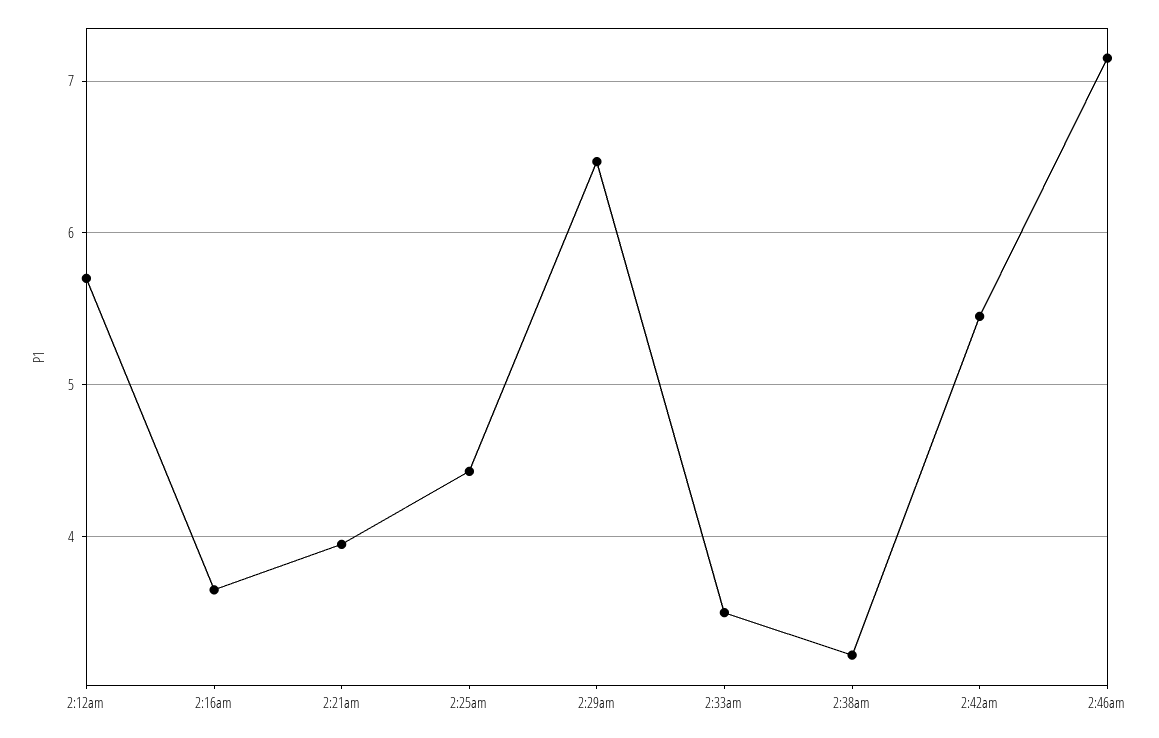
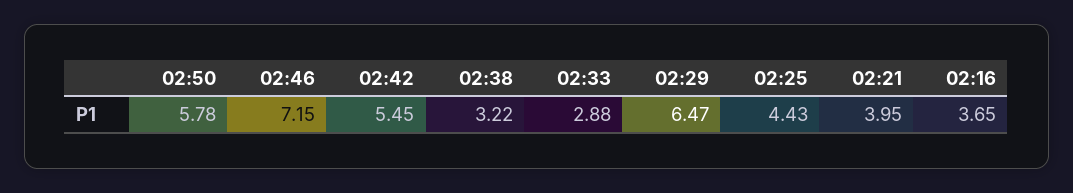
2:12am: 5.7 -> none
2:33am: 3.5 -> 2.88
02:50: none -> 5.78

